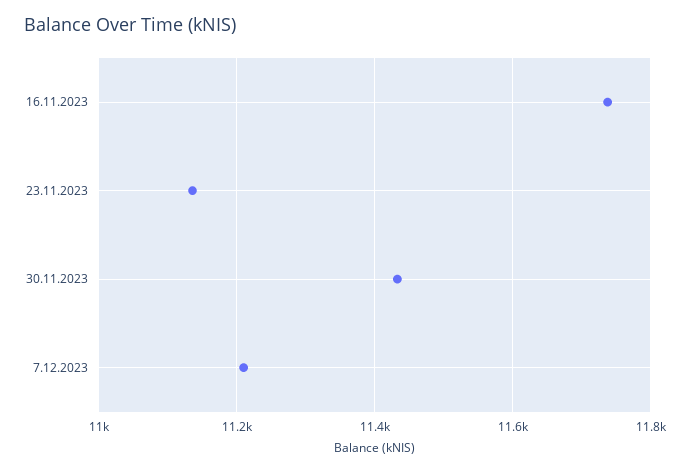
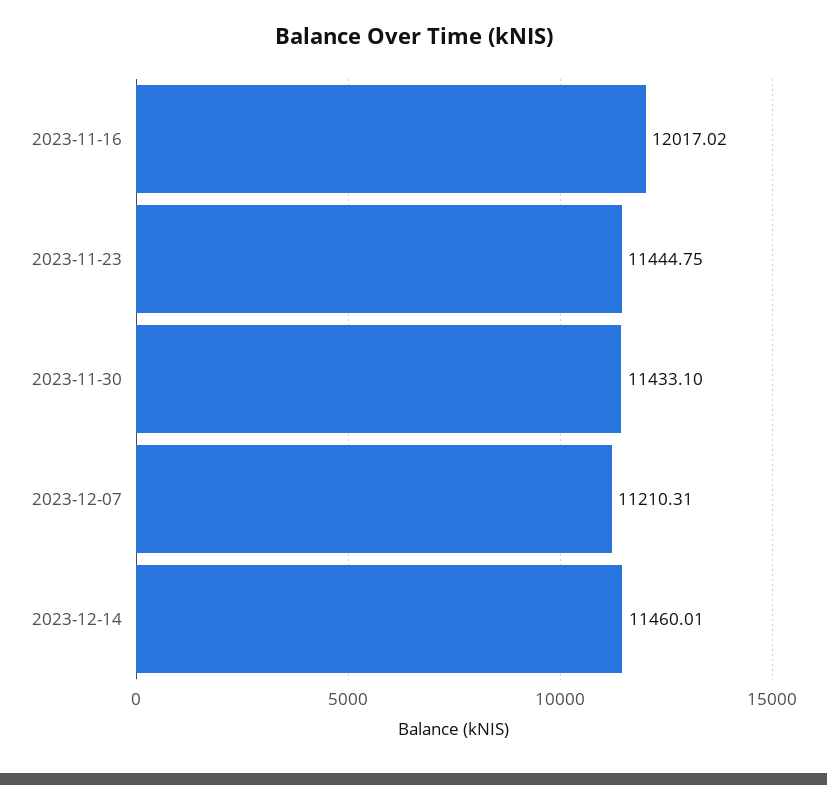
16.11.2023: 11740 -> 12017.02
23.11.2023: 11140 -> 11444.75
2023-12-14: none -> 11460.01

